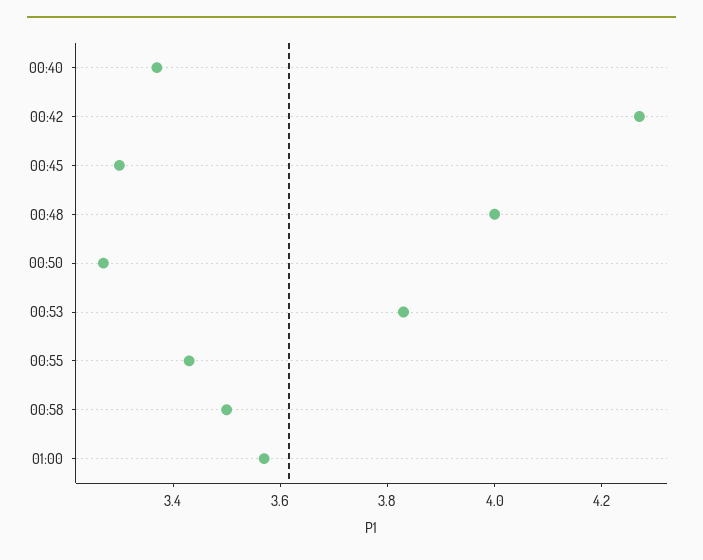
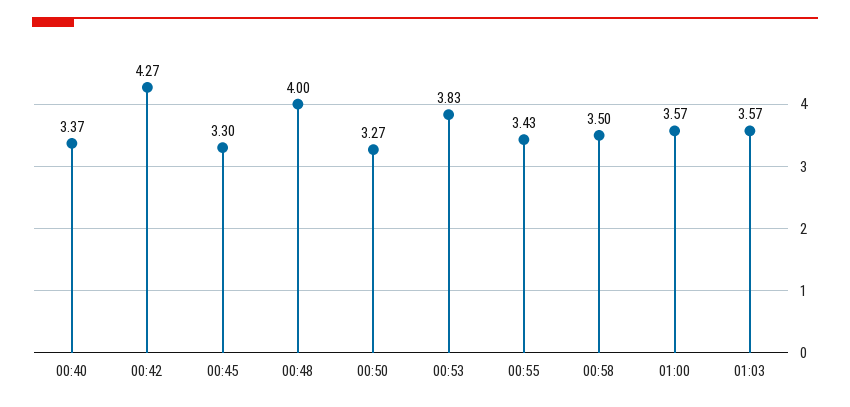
01:03: none -> 3.57

